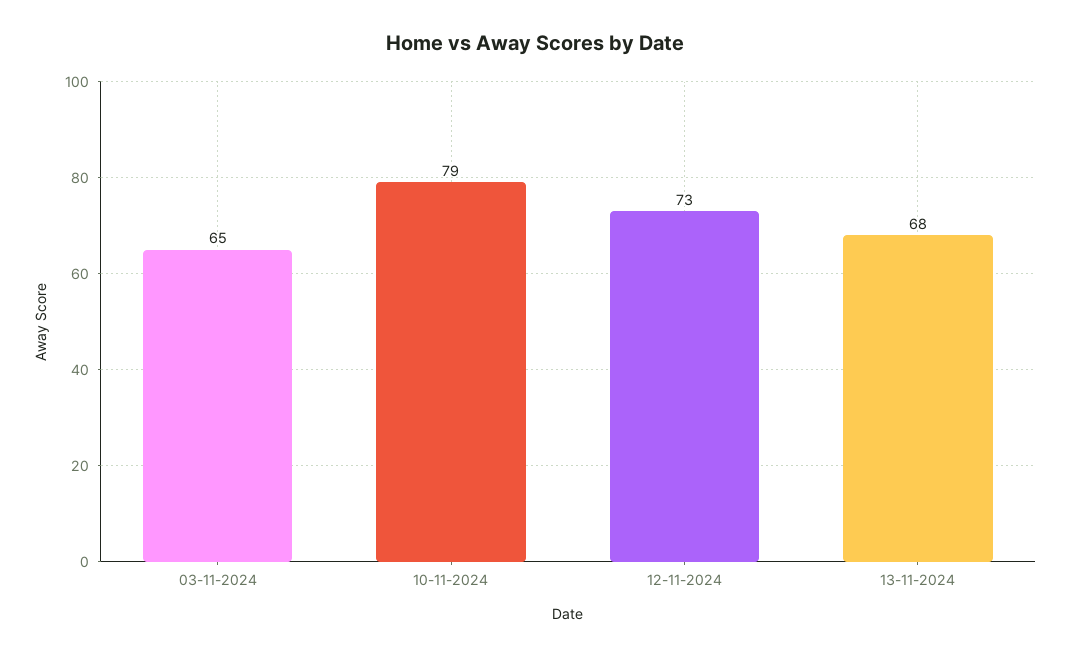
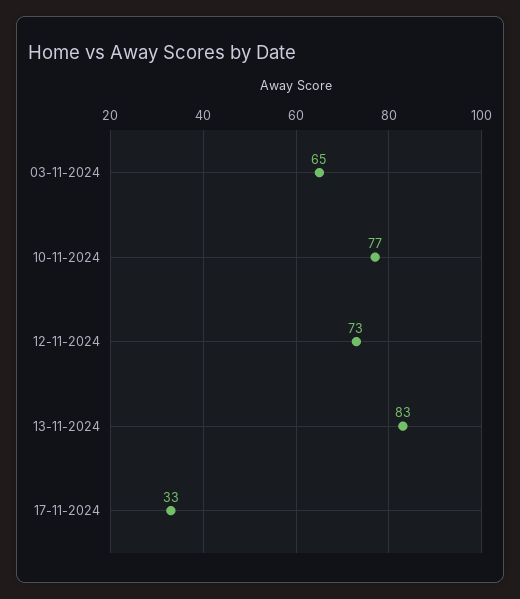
10-11-2024: 79 -> 77
13-11-2024: 68 -> 83
17-11-2024: none -> 33

